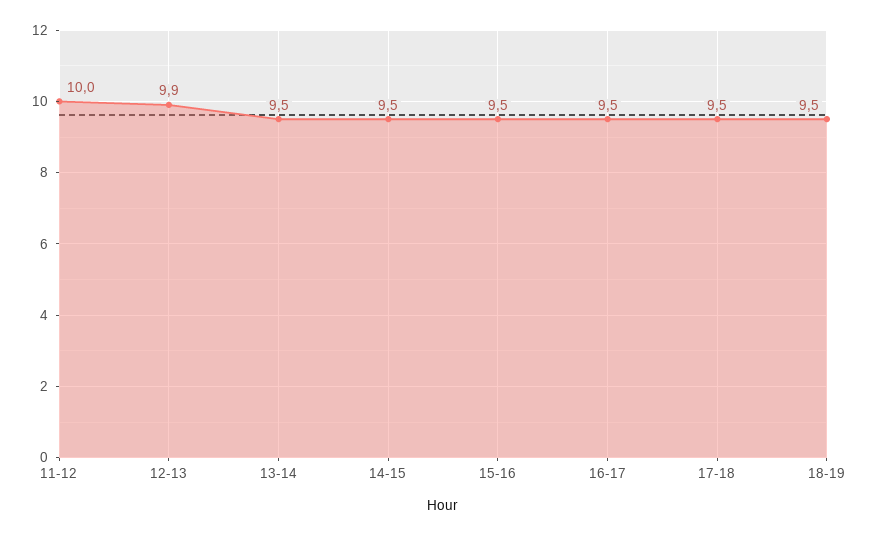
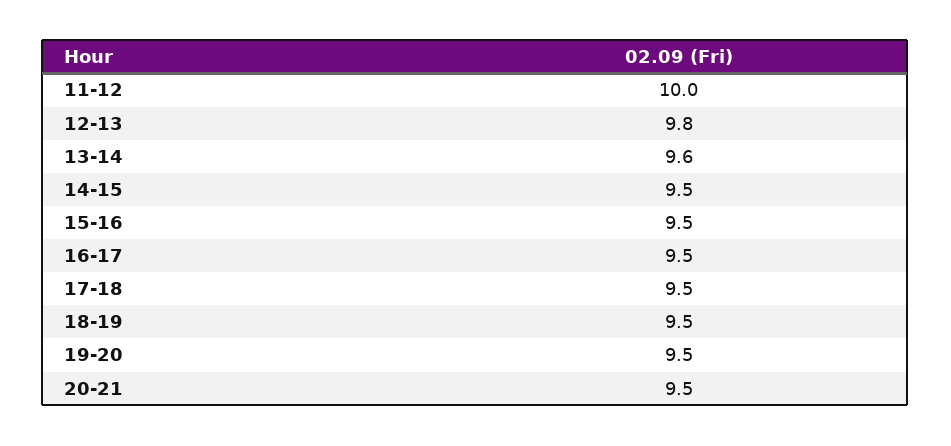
12-13: 9.9 -> 9.8
13-14: 9.5 -> 9.6
19-20: none -> 9.5
20-21: none -> 9.5

